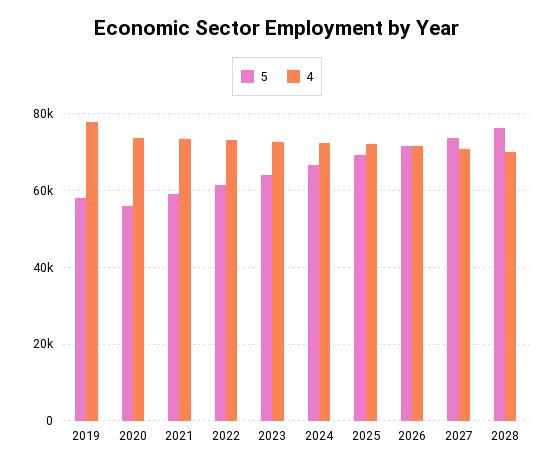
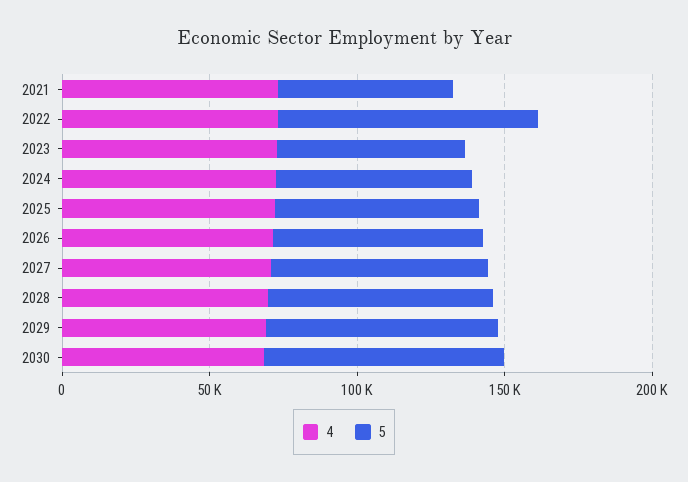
5, 2019: 58000 -> none
4, 2019: 78000 -> none
5, 2020: 56000 -> none
4, 2020: 74000 -> none
5, 2022: 62000 -> 90000
4, 2029: none -> 70000
5, 2029: none -> 80000
4, 2030: none -> 70000
5, 2030: none -> 80000

